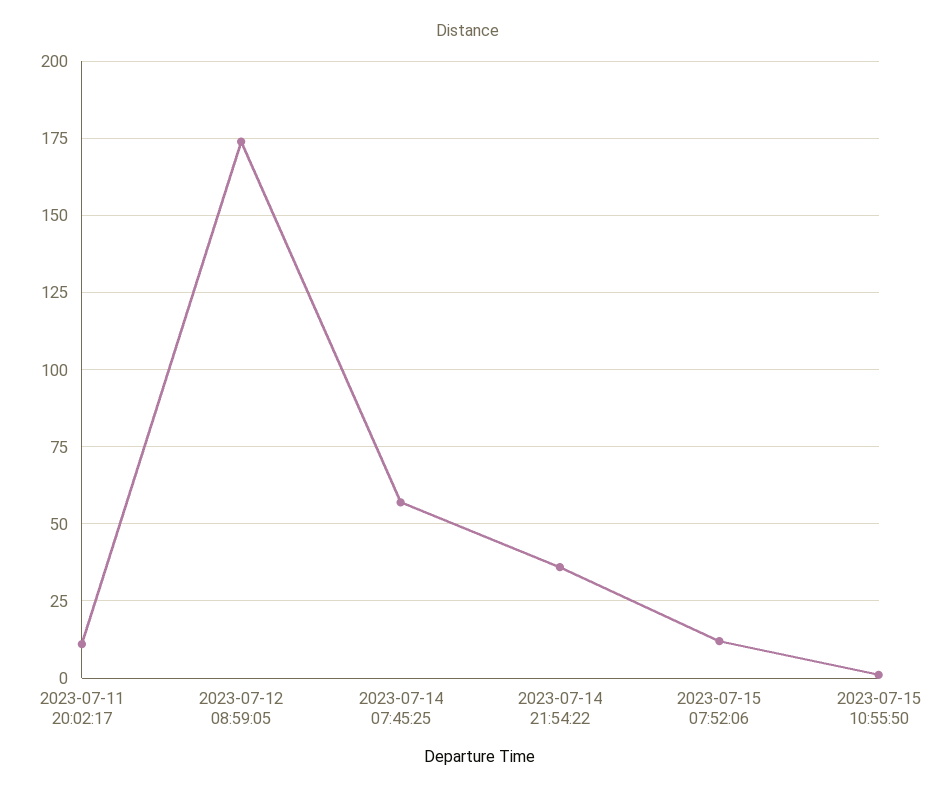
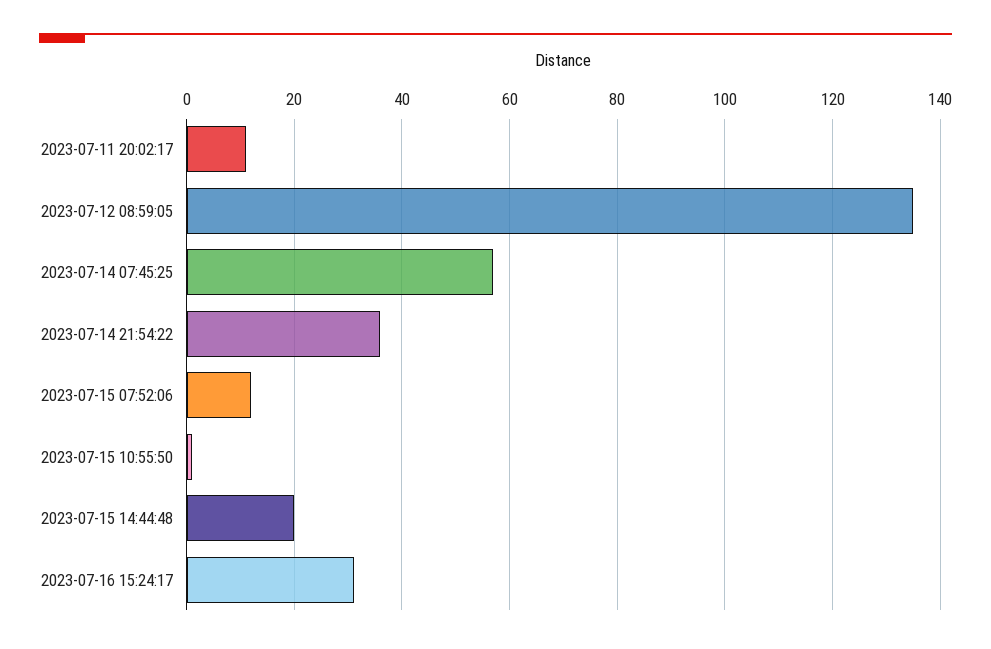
2023-07-12 08:59:05: 175 -> 135
2023-07-15 14:44:48: none -> 20
2023-07-16 15:24:17: none -> 30

